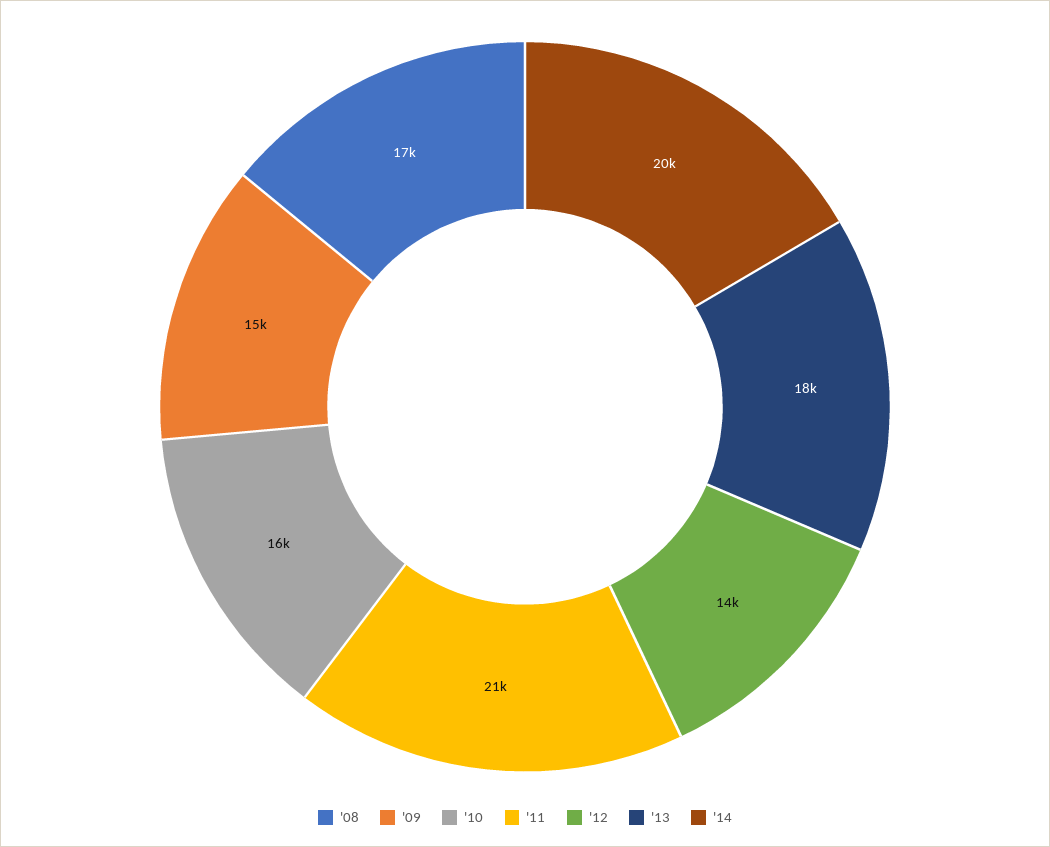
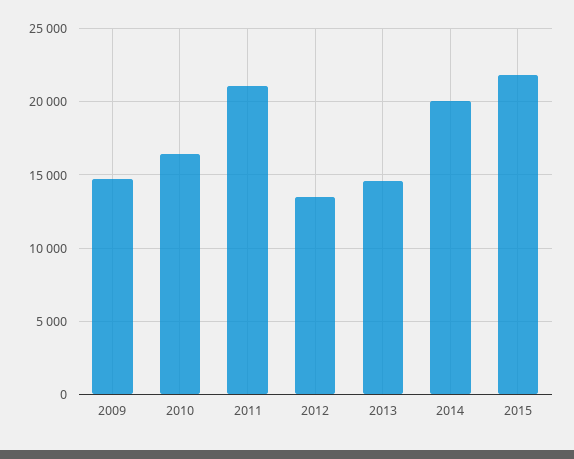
'08: 17000 -> none
'13: 18000 -> 14500
2015: none -> 22000

